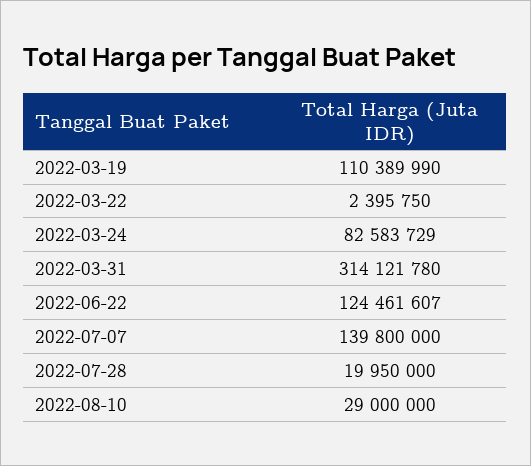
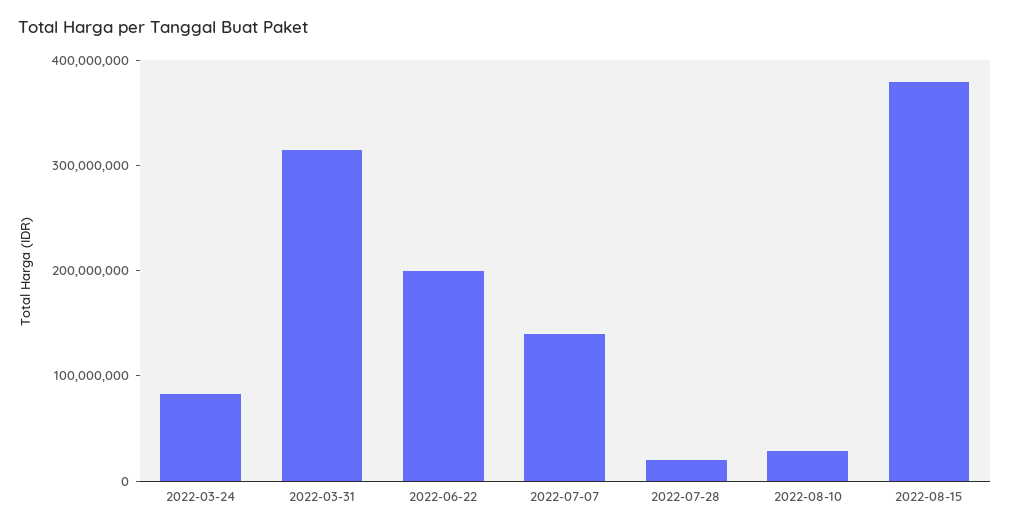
2022-03-19: 110389990 -> none
2022-03-22: 2395750 -> none
2022-06-22: 124461607 -> 200000000
2022-08-15: none -> 380000000

